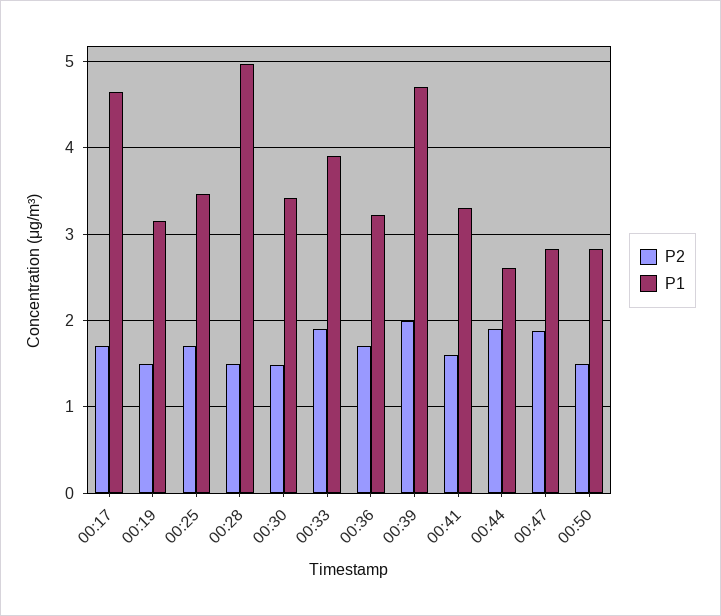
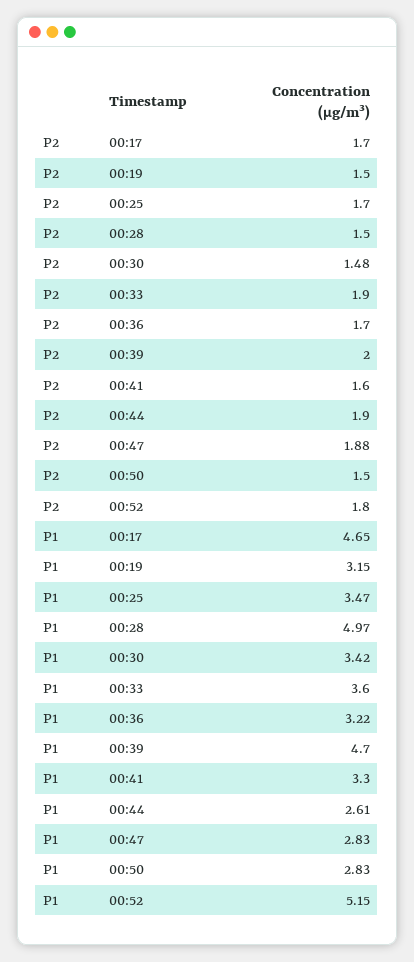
P1, 00:33: 3.9 -> 3.6
P2, 00:52: none -> 1.8
P1, 00:52: none -> 5.15

